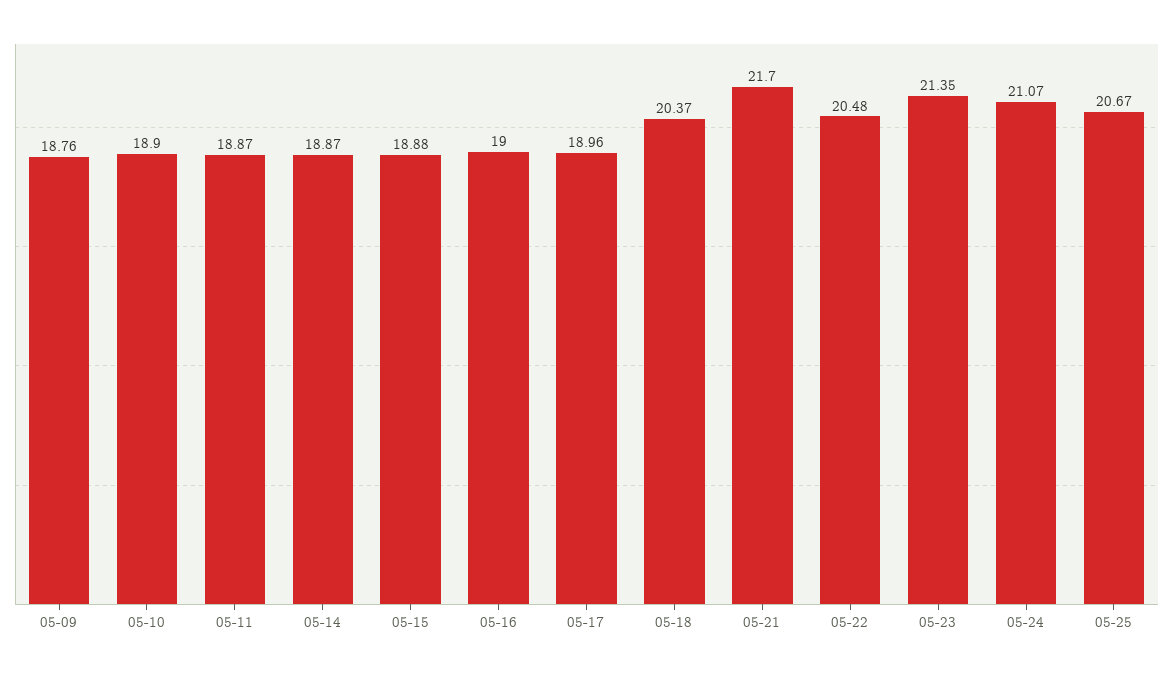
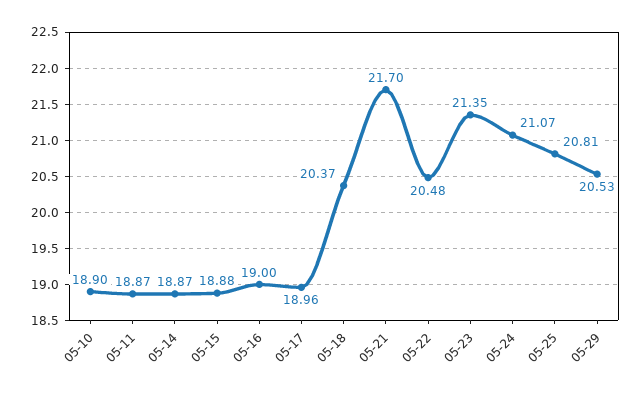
05-09: 18.76 -> none
05-25: 20.67 -> 20.81
05-29: none -> 20.53

